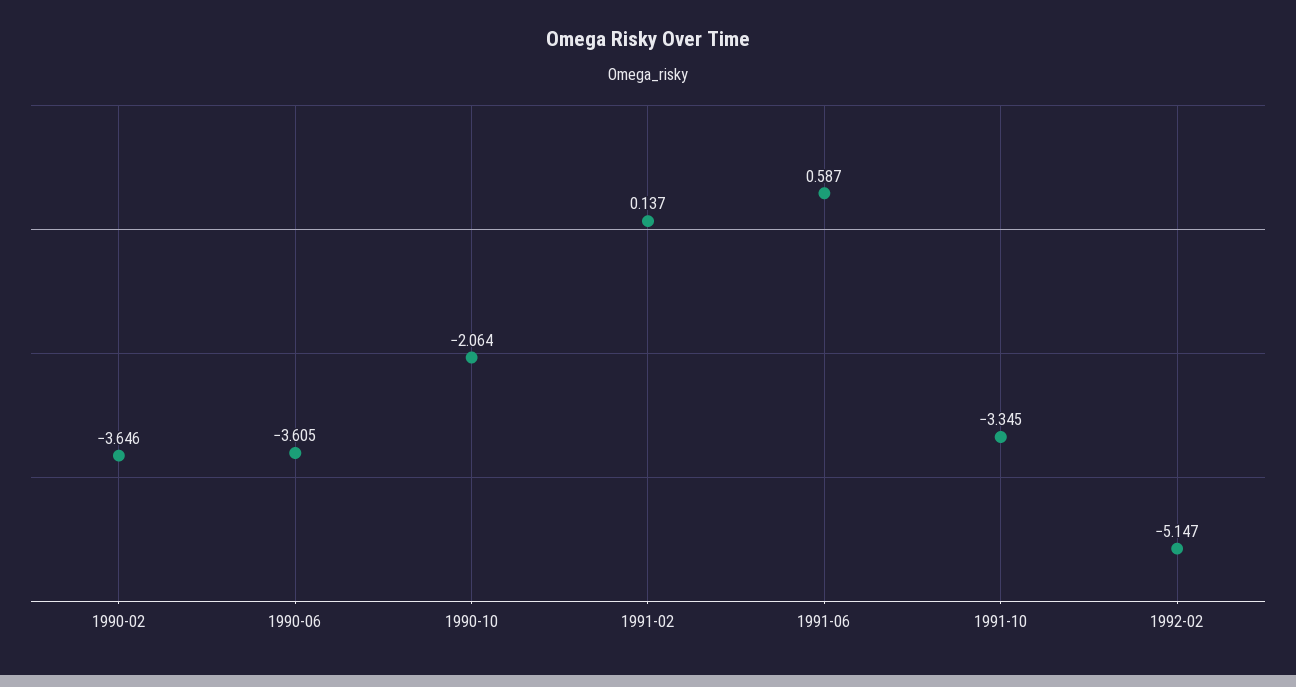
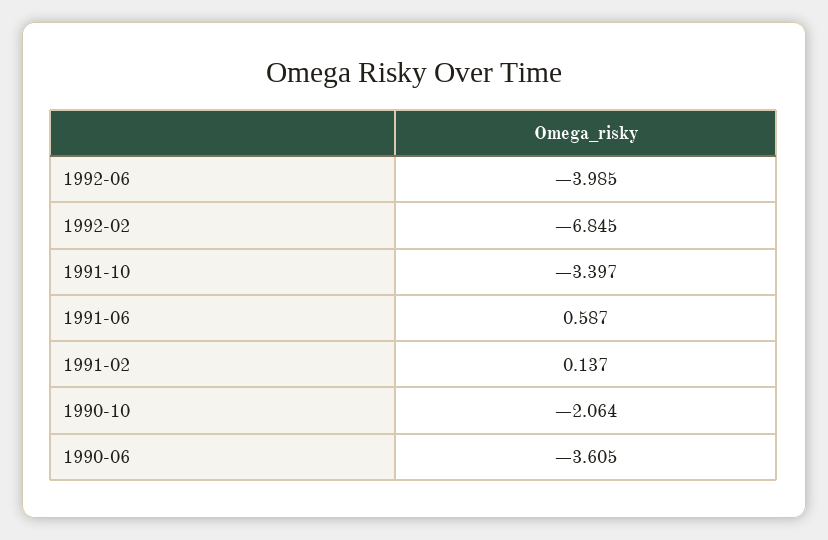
1990-02: -3.646 -> none
1991-10: -3.345 -> -3.397
1992-02: -5.147 -> -6.845
1992-06: none -> -3.985

